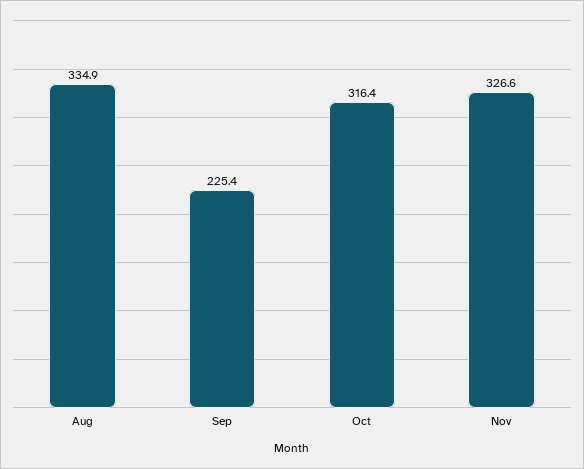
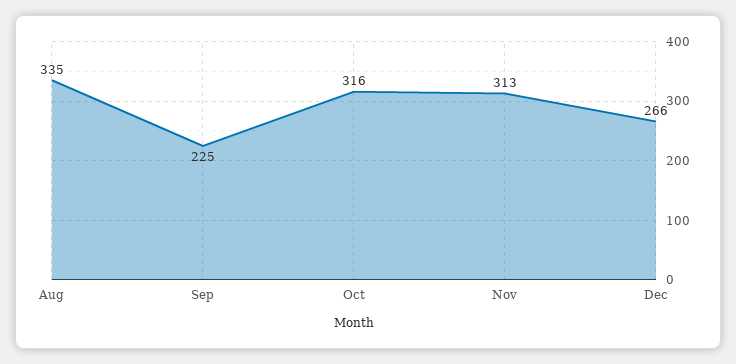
Nov: 326.6 -> 313
Dec: none -> 266

